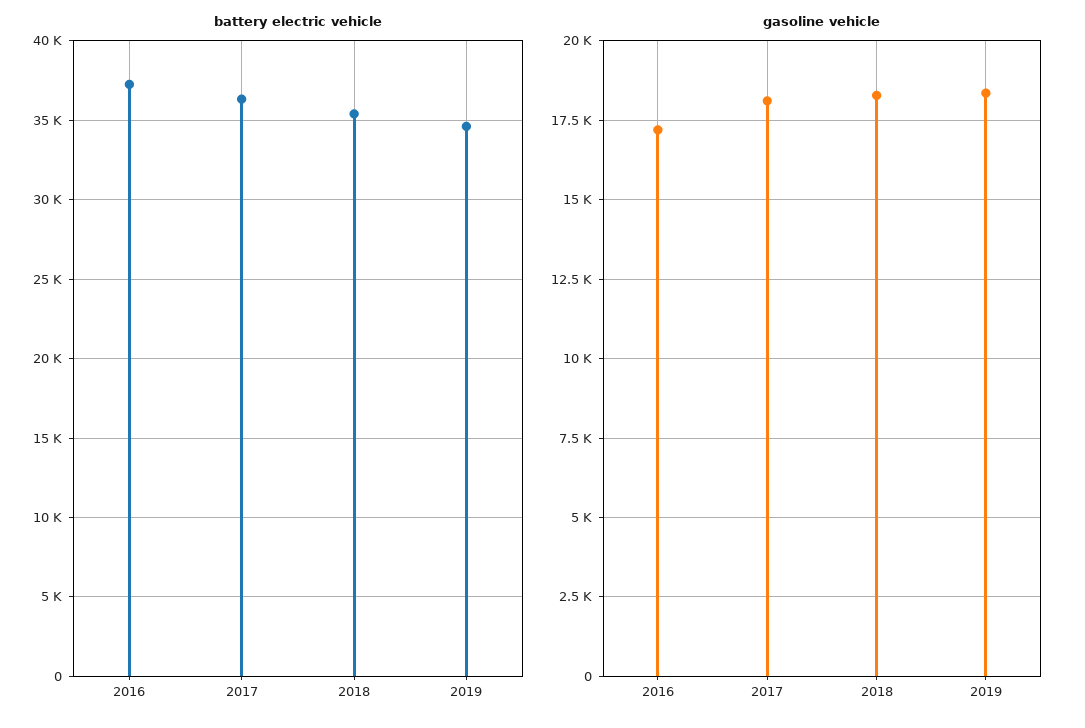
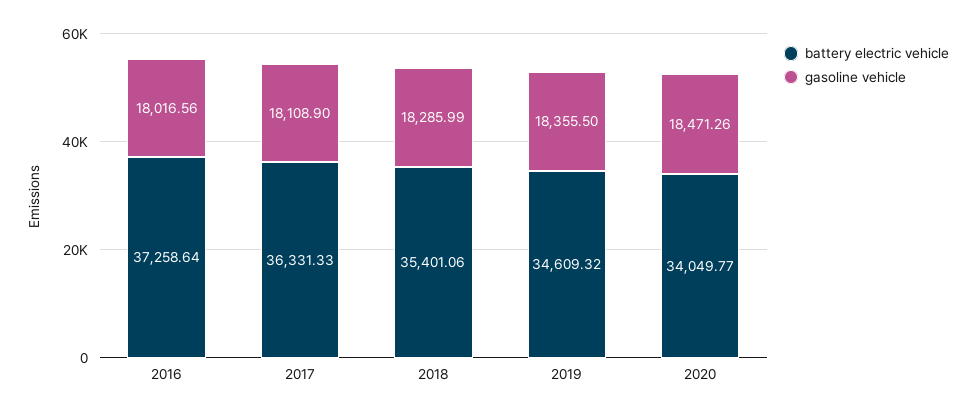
gasoline vehicle, 2016: 17250 -> 18016.56
battery electric vehicle, 2020: none -> 34049.77
gasoline vehicle, 2020: none -> 18471.26

